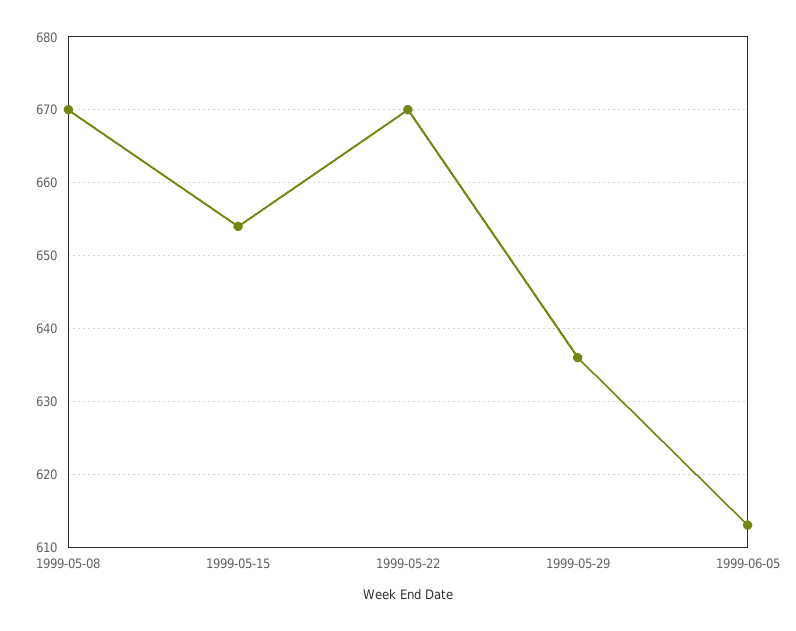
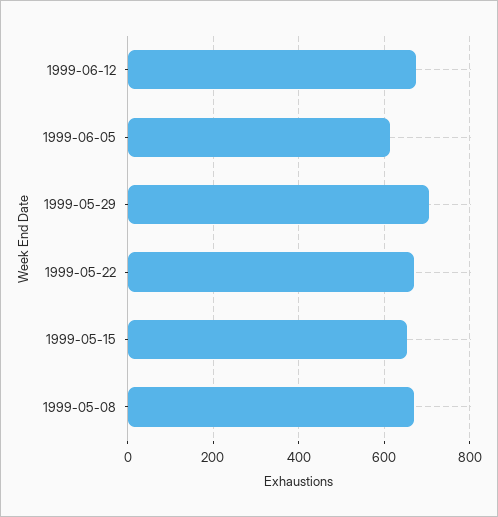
1999-05-29: 636 -> 700
1999-06-12: none -> 680

